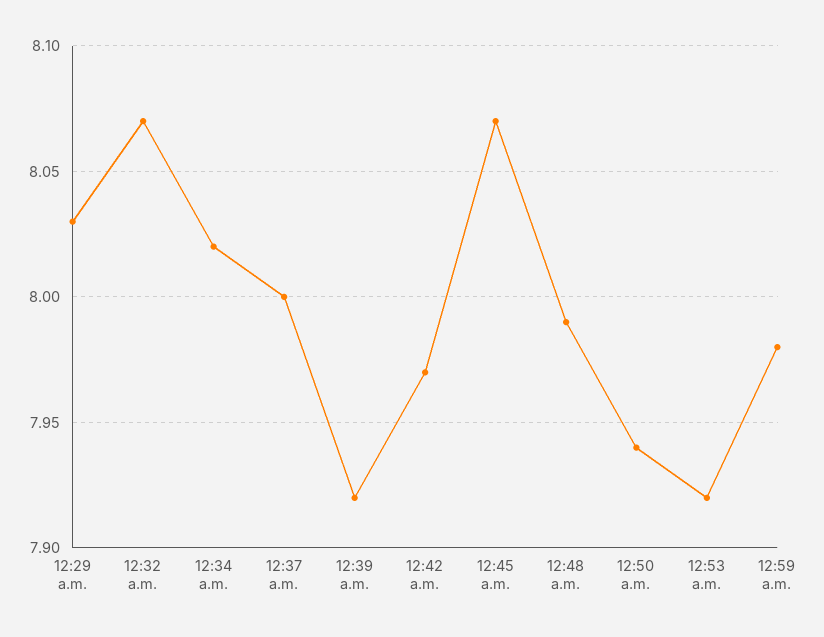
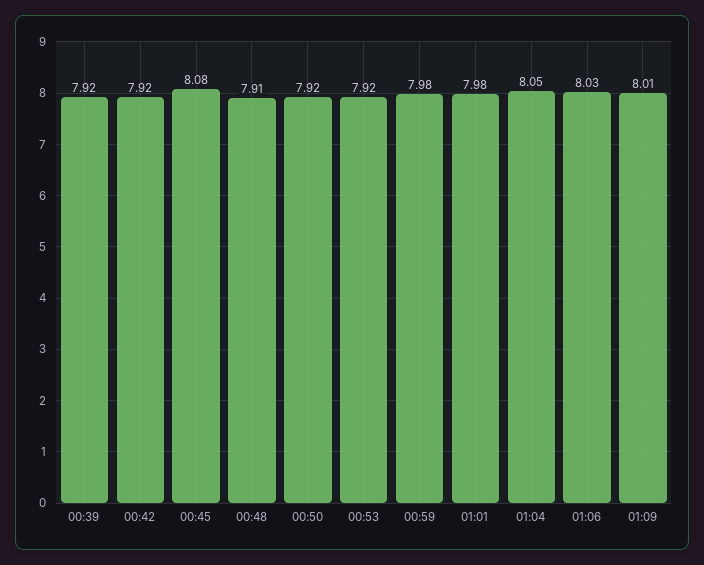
12:29 a.m.: 8.03 -> none
12:32 a.m.: 8.07 -> none
12:34 a.m.: 8.02 -> none
12:37 a.m.: 8 -> none
12:42 a.m.: 7.97 -> 7.92
12:45 a.m.: 8.07 -> 8.08
12:48 a.m.: 7.99 -> 7.91
12:50 a.m.: 7.94 -> 7.92
01:01: none -> 7.98
01:04: none -> 8.05
01:06: none -> 8.03
01:09: none -> 8.01

